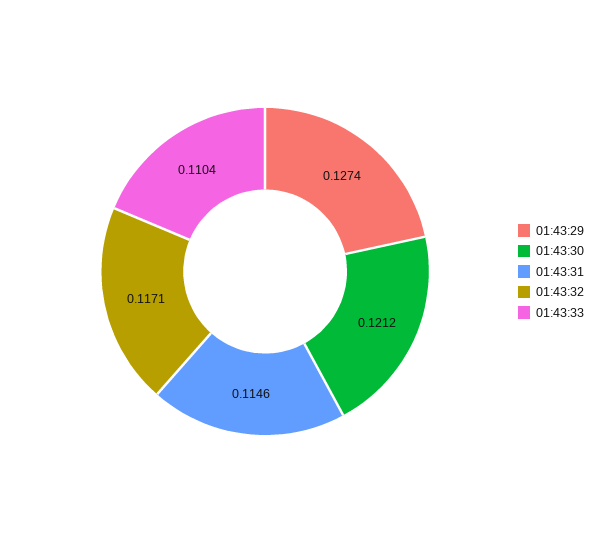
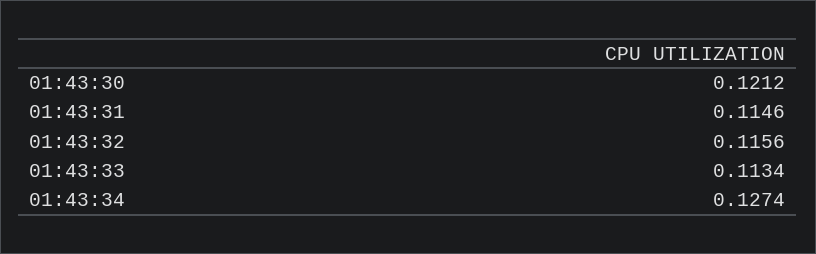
01:43:29: 0.1274 -> none
01:43:32: 0.1171 -> 0.1156
01:43:33: 0.1104 -> 0.1134
01:43:34: none -> 0.1274

